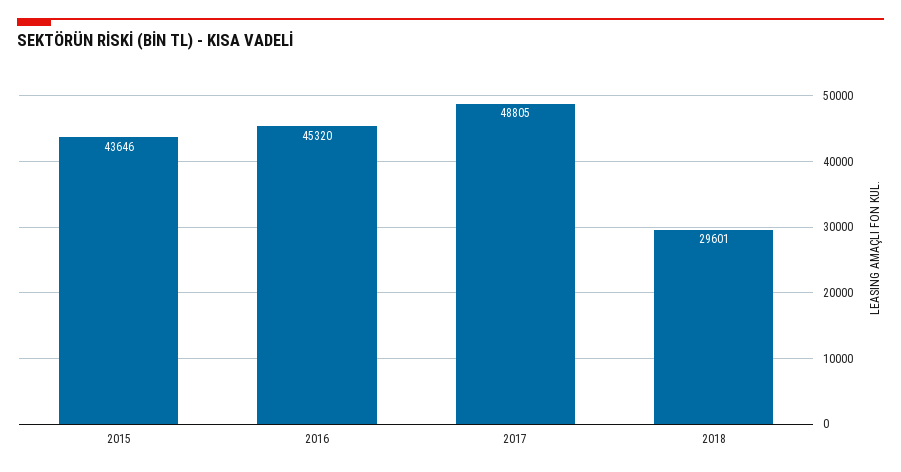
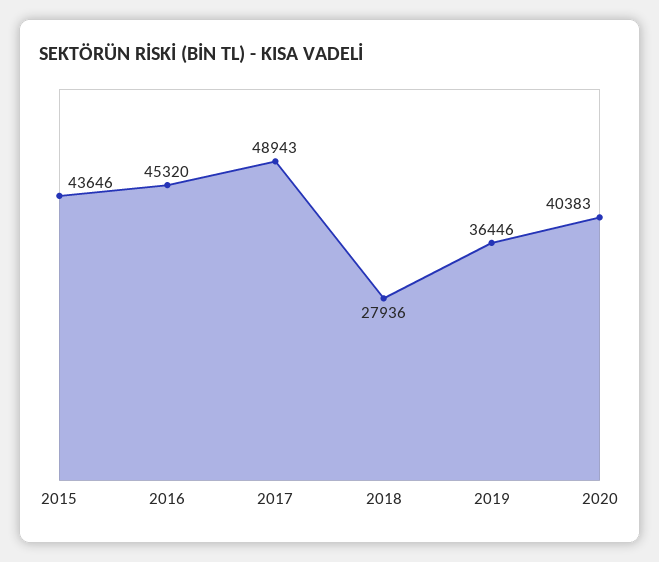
2017: 48805 -> 48943
2018: 29601 -> 27936
2019: none -> 36446
2020: none -> 40383

